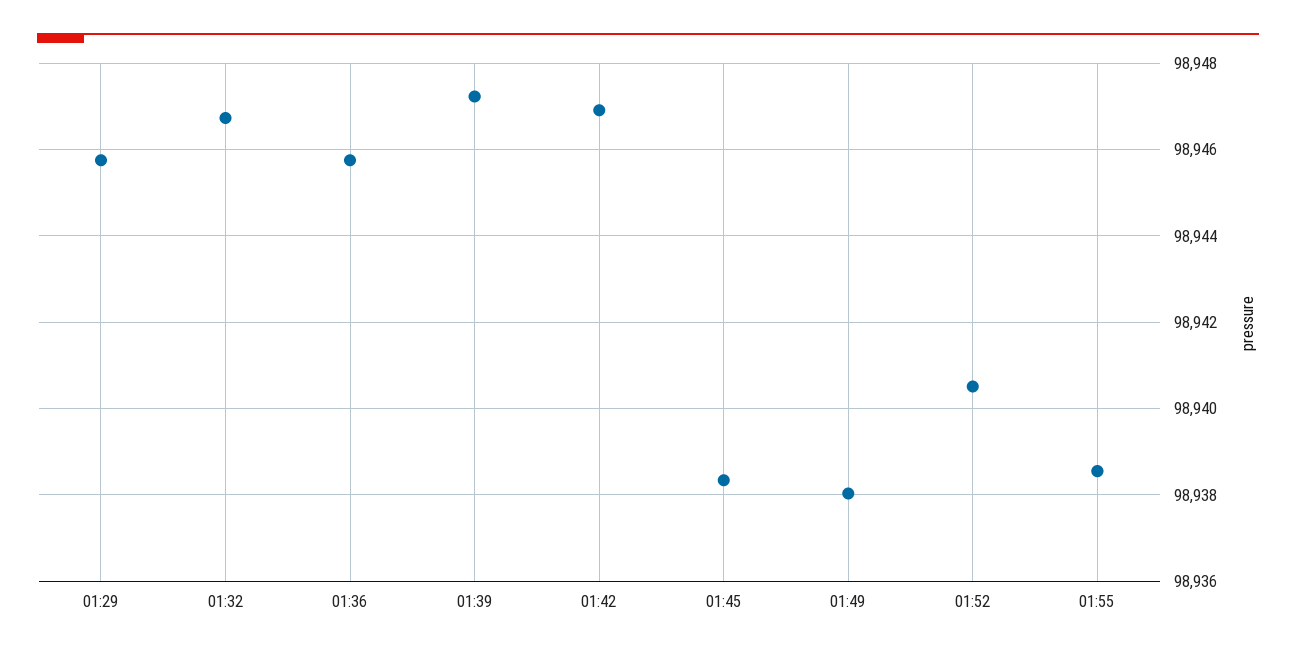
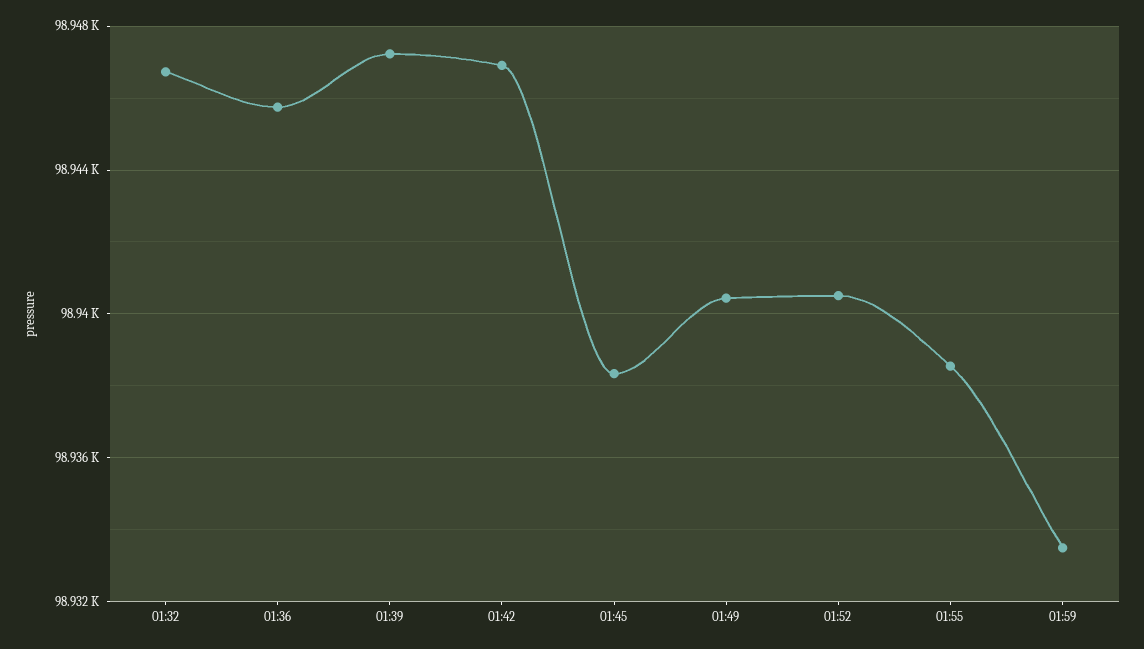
01:29: 98945.8 -> none
01:49: 98938 -> 98940.5
01:59: none -> 98933.5

